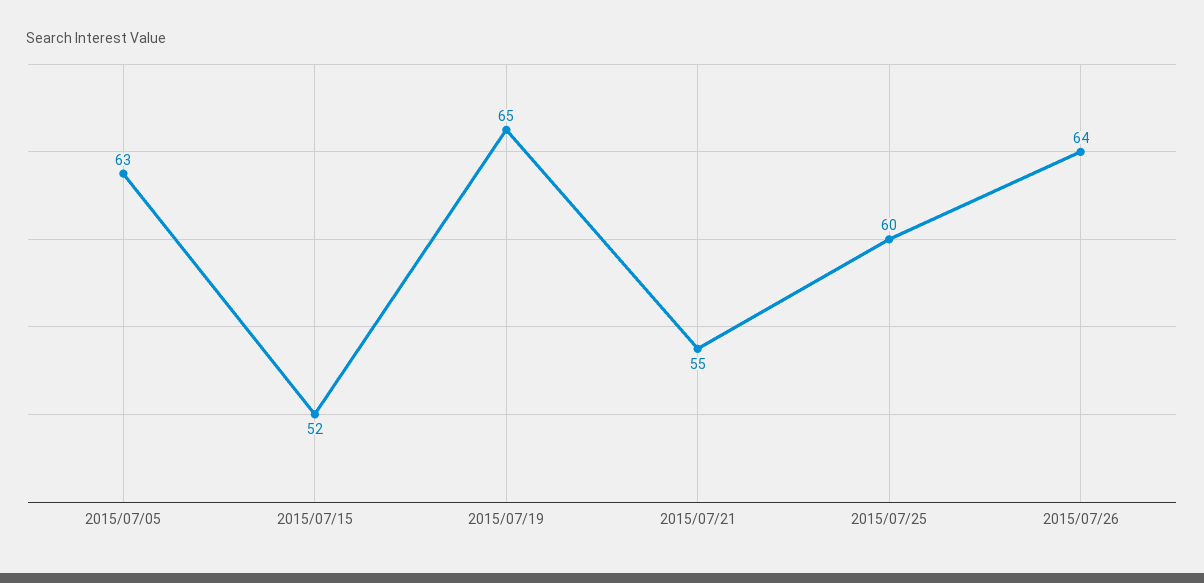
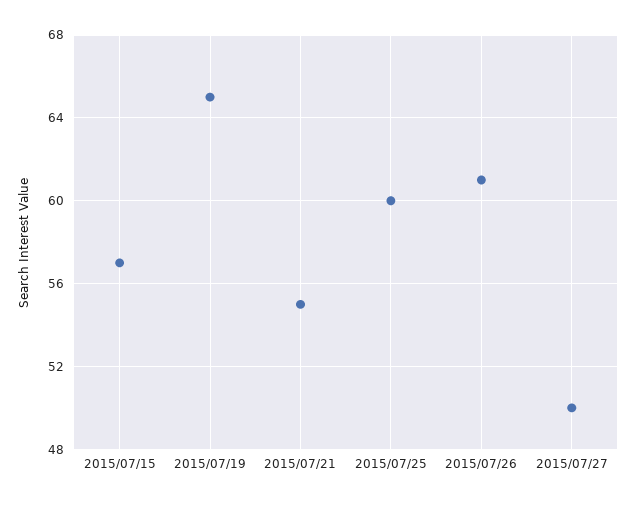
2015/07/05: 63 -> none
2015/07/15: 52 -> 57
2015/07/26: 64 -> 61
2015/07/27: none -> 50

